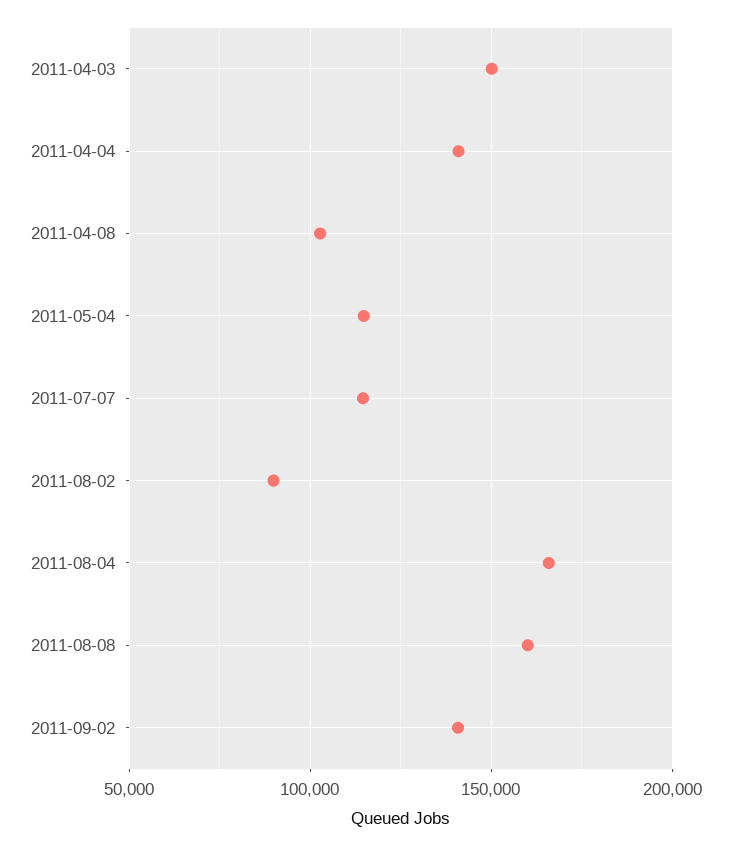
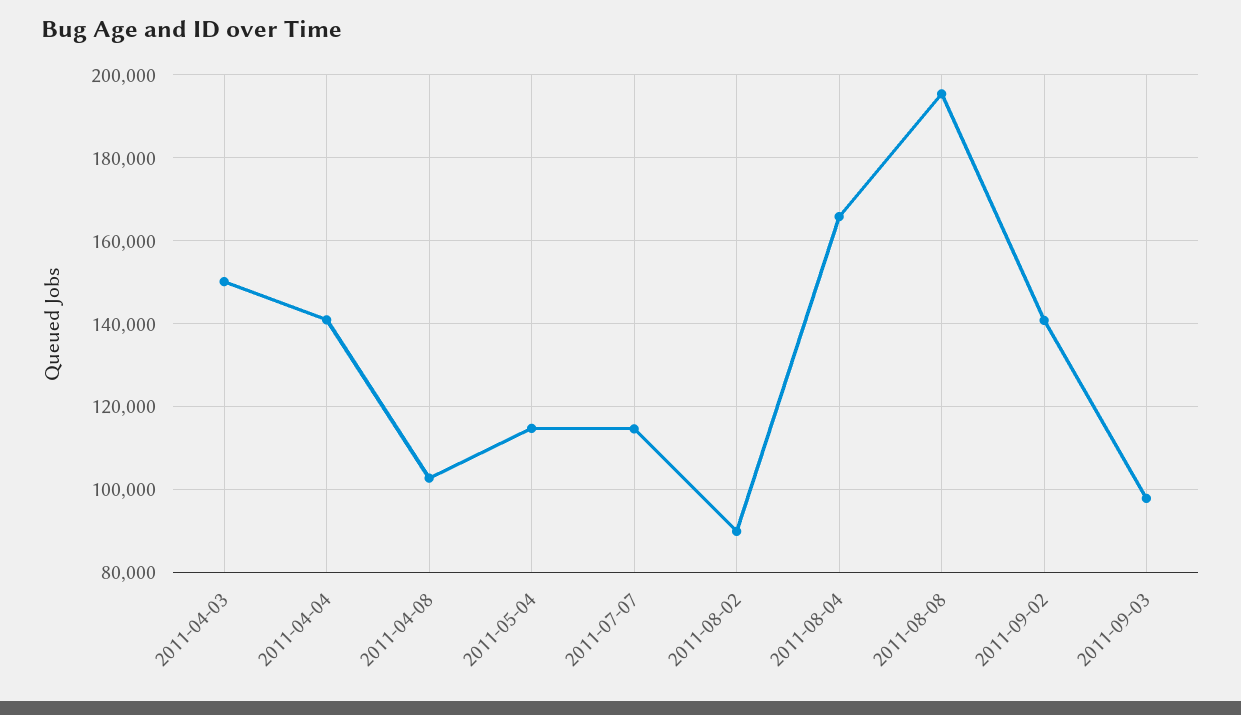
2011-08-08: 160000 -> 196000
2011-09-03: none -> 98000

